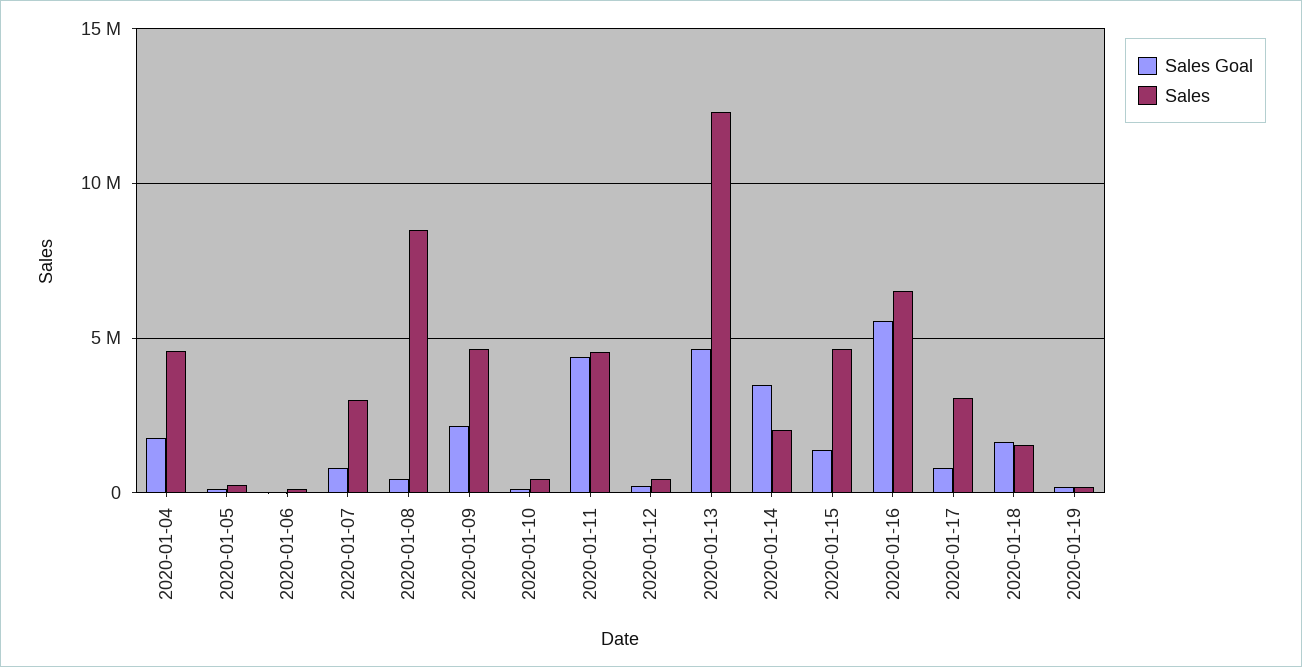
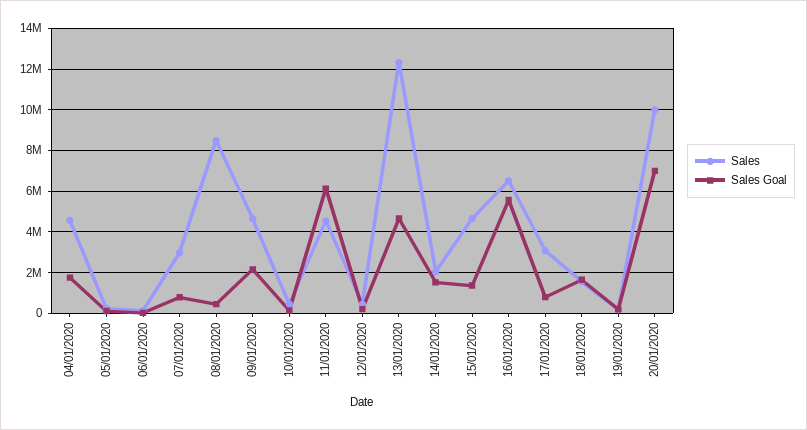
Sales Goal, 2020-01-11: 4500000 -> 6000000
Sales Goal, 2020-01-14: 3500000 -> 1500000
Sales, 20/01/2020: none -> 10000000
Sales Goal, 20/01/2020: none -> 7000000

